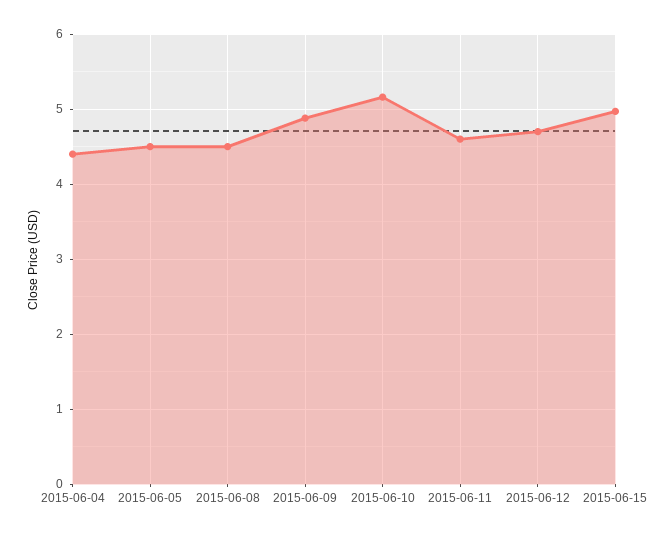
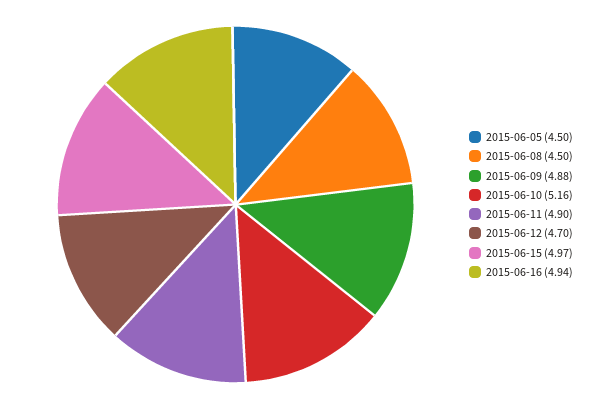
2015-06-04: 4.4 -> none
2015-06-11: 4.6 -> 4.9
2015-06-16: none -> 4.94

